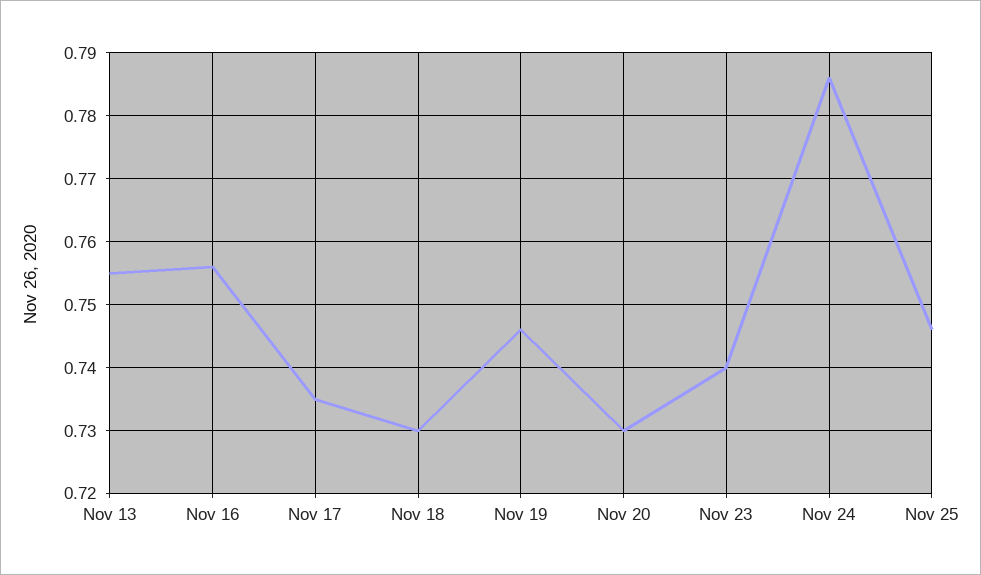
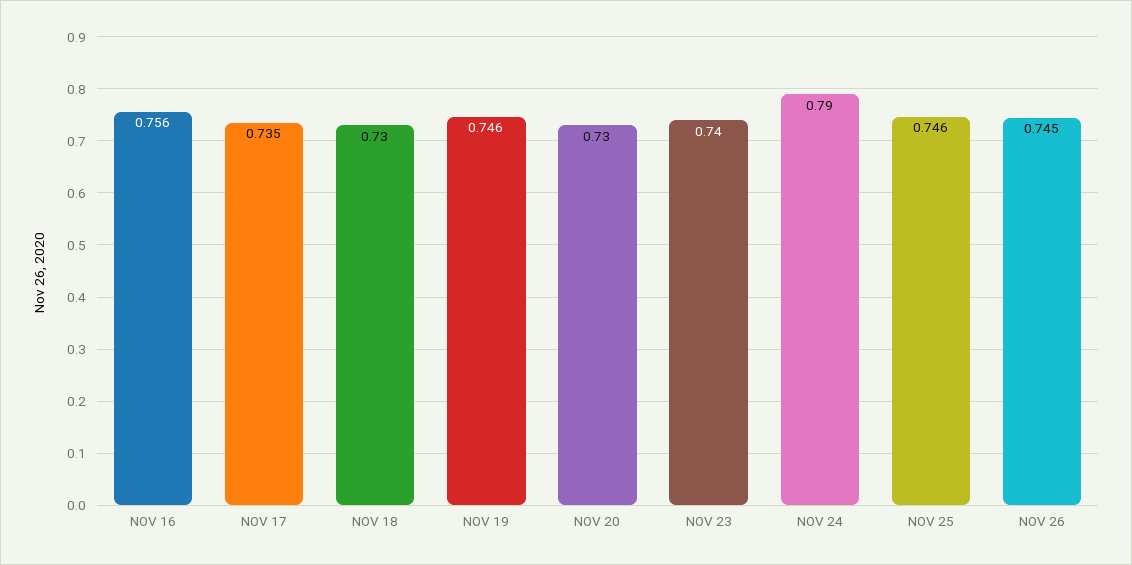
Nov 13: 0.755 -> none
Nov 24: 0.786 -> 0.79
NOV 26: none -> 0.745

